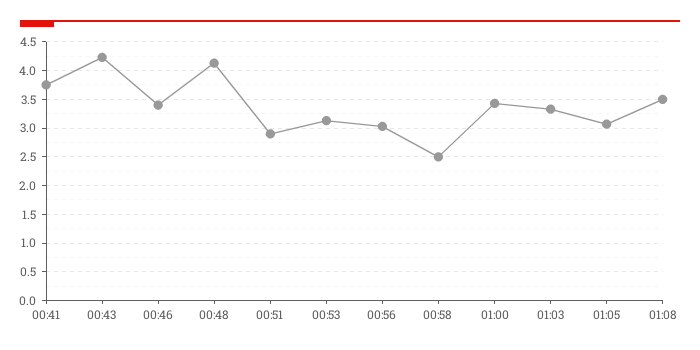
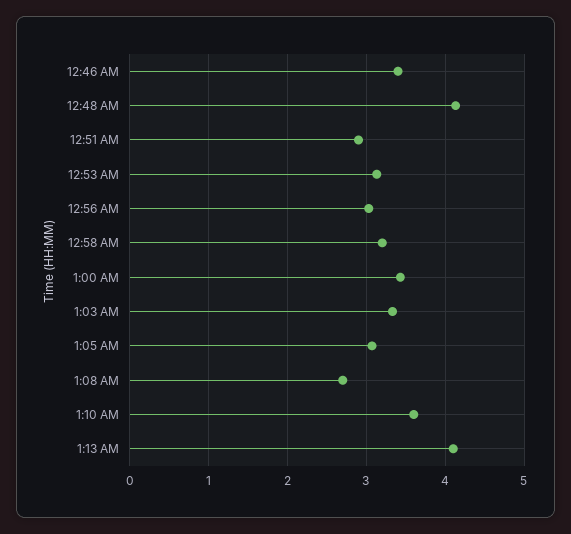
00:41: 3.75 -> none
00:43: 4.25 -> none
00:58: 2.5 -> 3.2
01:08: 3.5 -> 2.7
1:10 AM: none -> 3.6
1:13 AM: none -> 4.1

